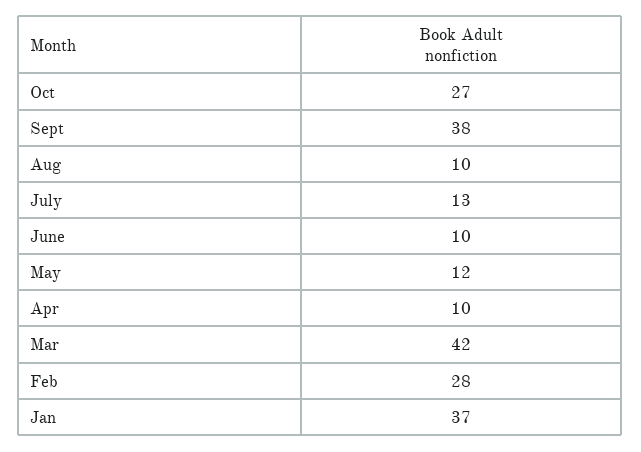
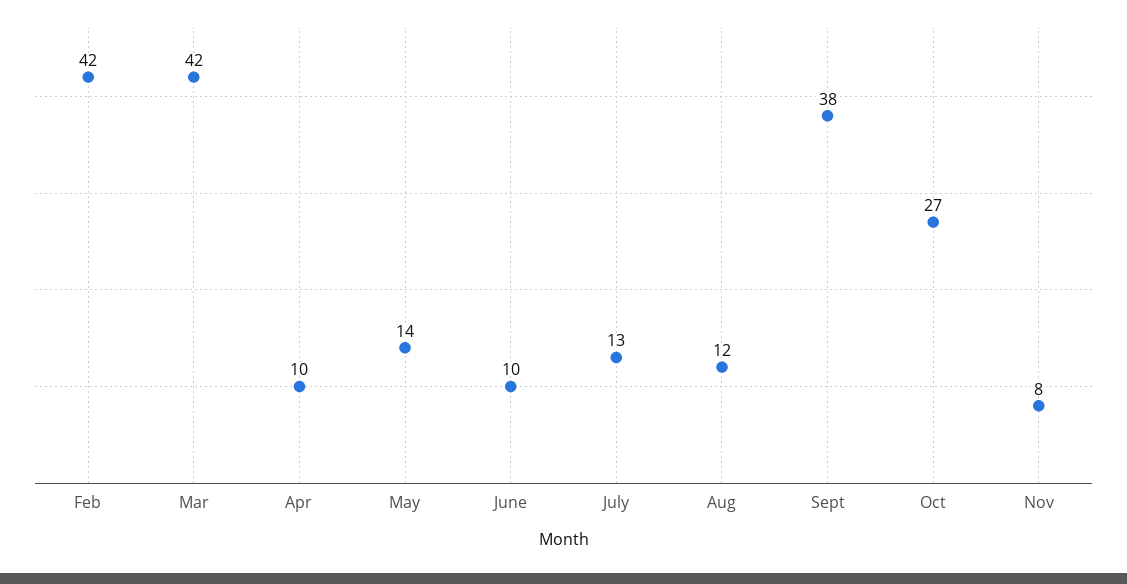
Aug: 10 -> 12
May: 12 -> 14
Feb: 28 -> 42
Jan: 37 -> none
Nov: none -> 8

